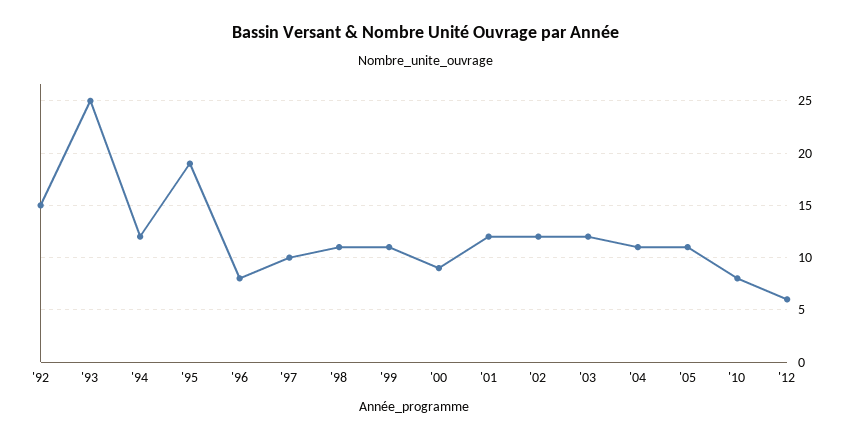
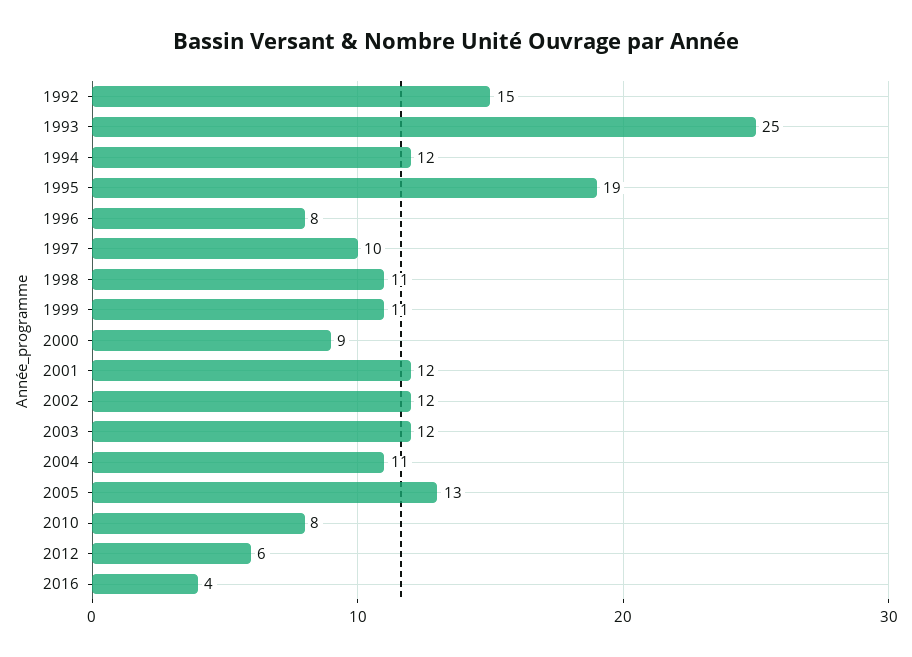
'05: 11 -> 13
2016: none -> 4

